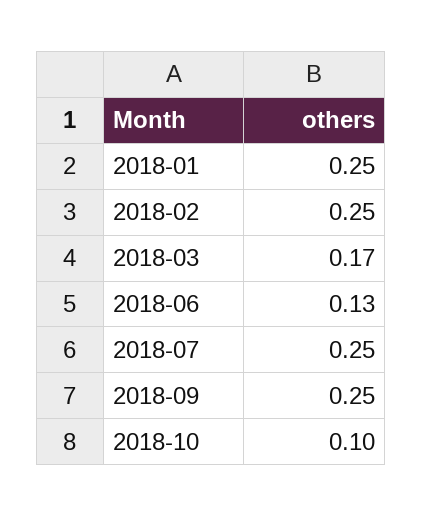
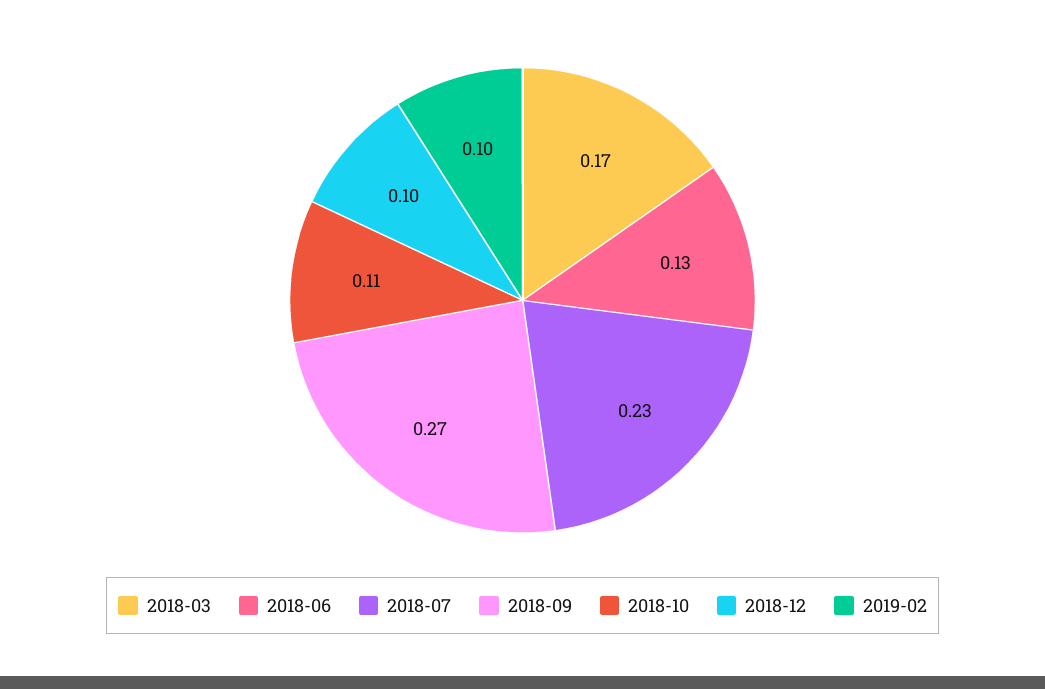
2018-01: 0.25 -> none
2018-02: 0.25 -> none
2018-07: 0.25 -> 0.23
2018-09: 0.25 -> 0.27
2018-10: 0.1 -> 0.11
2018-12: none -> 0.1
2019-02: none -> 0.1

